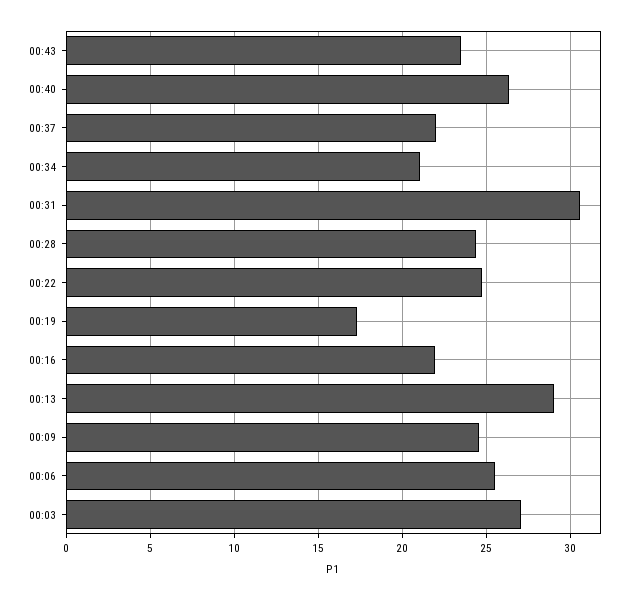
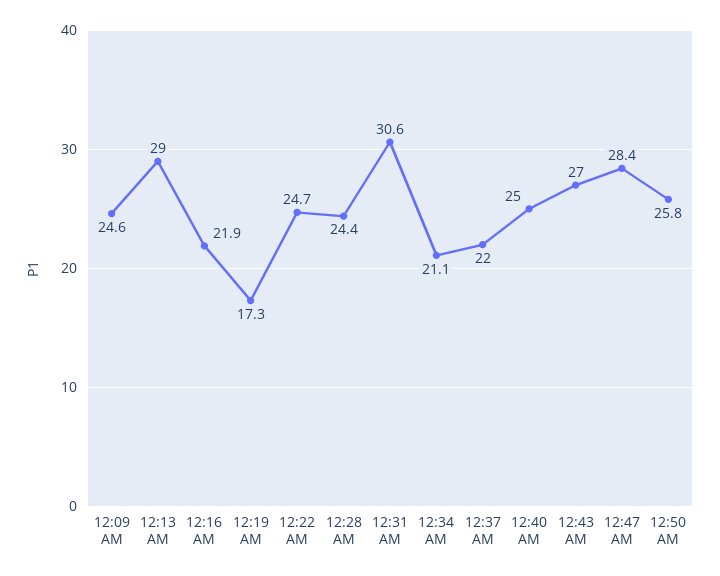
00:43: 23.5 -> 27
00:40: 26.5 -> 25
00:06: 25.5 -> none
00:03: 27 -> none
12:47 AM: none -> 28.4
12:50 AM: none -> 25.8

